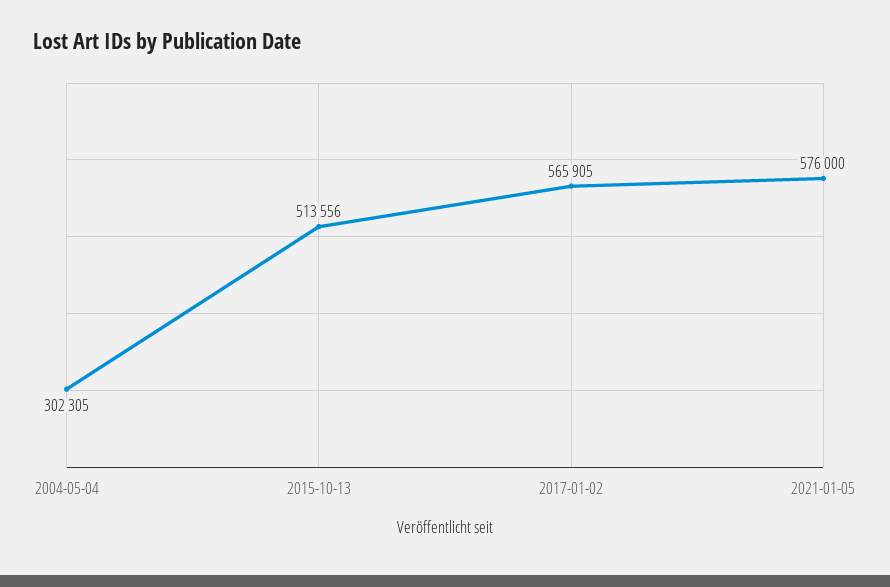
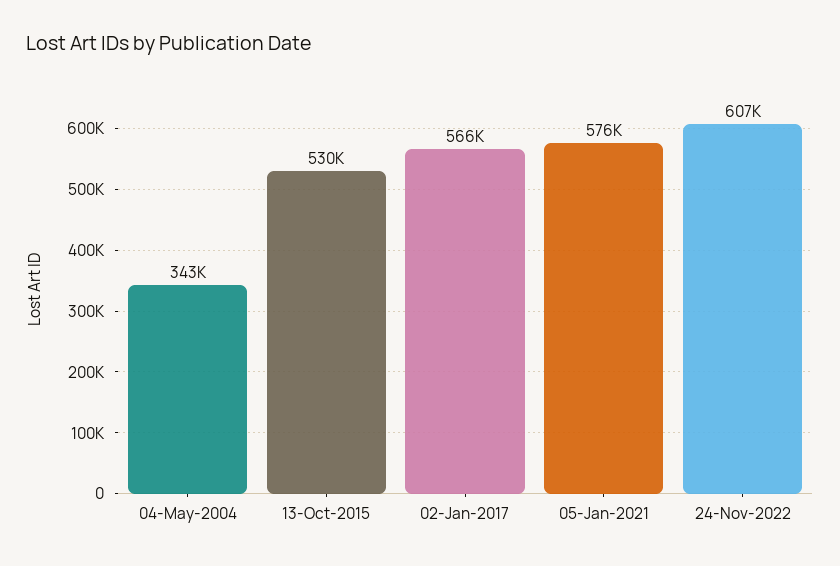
2004-05-04: 302305 -> 343000
2015-10-13: 513556 -> 530000
24-Nov-2022: none -> 607000

